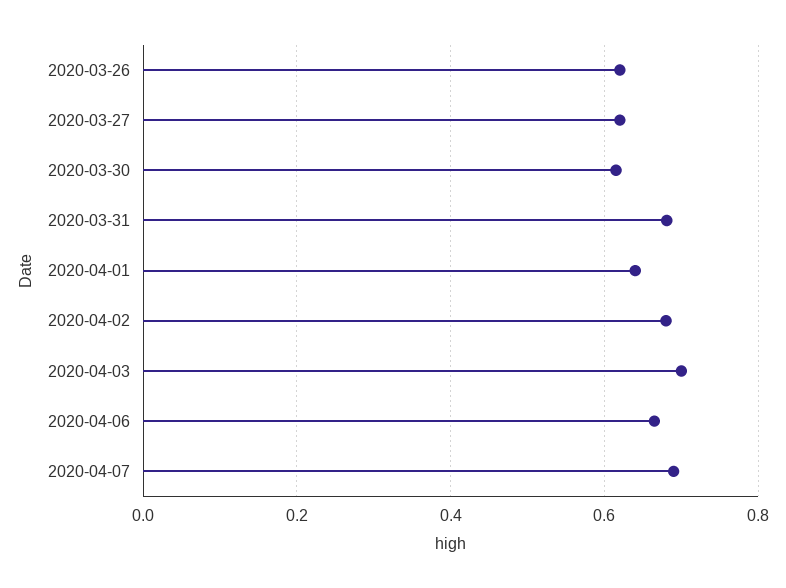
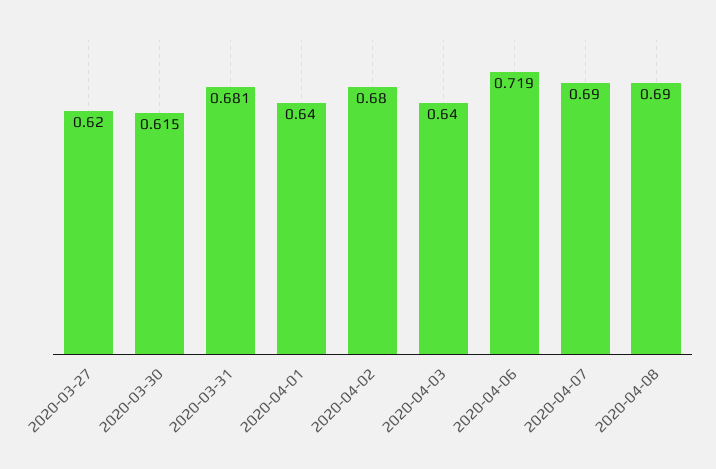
2020-03-26: 0.62 -> none
2020-04-03: 0.7 -> 0.64
2020-04-06: 0.66 -> 0.719
2020-04-08: none -> 0.69

